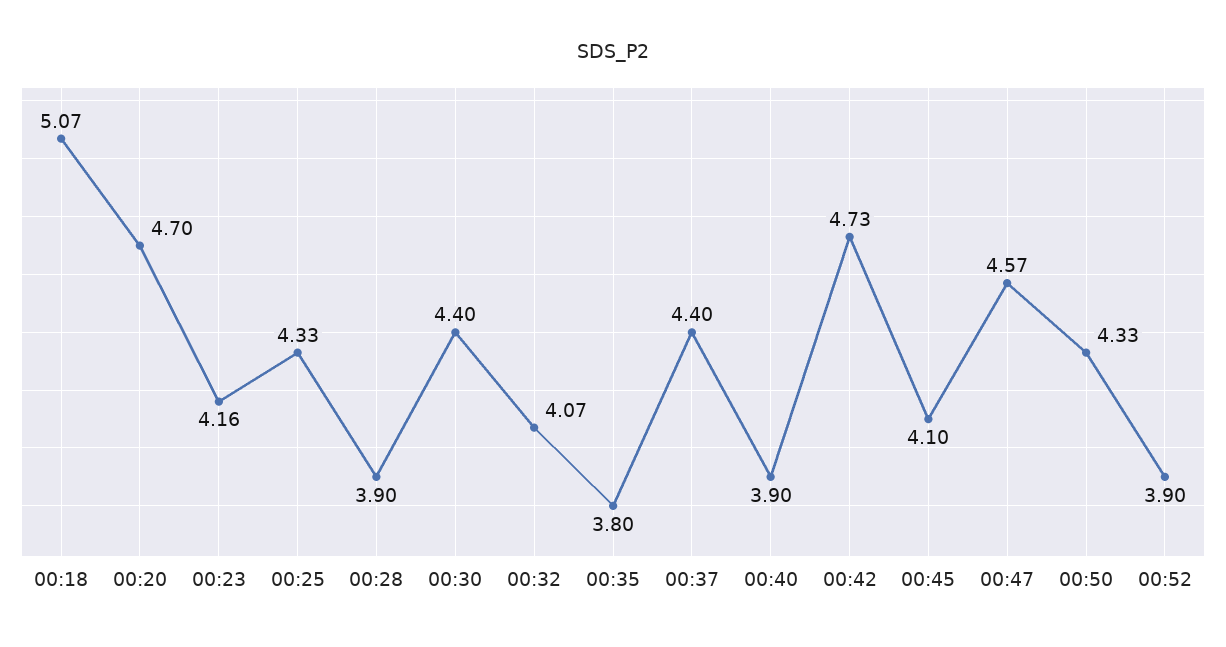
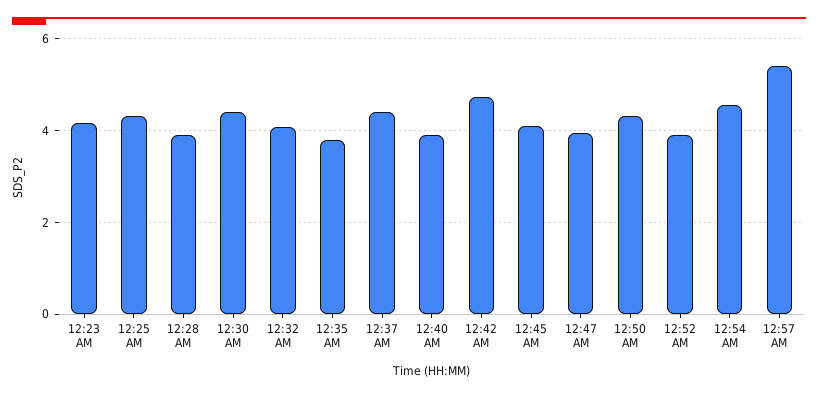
00:18: 5.07 -> none
00:20: 4.7 -> none
00:47: 4.57 -> 4
12:54 AM: none -> 4.6
12:57 AM: none -> 5.4

